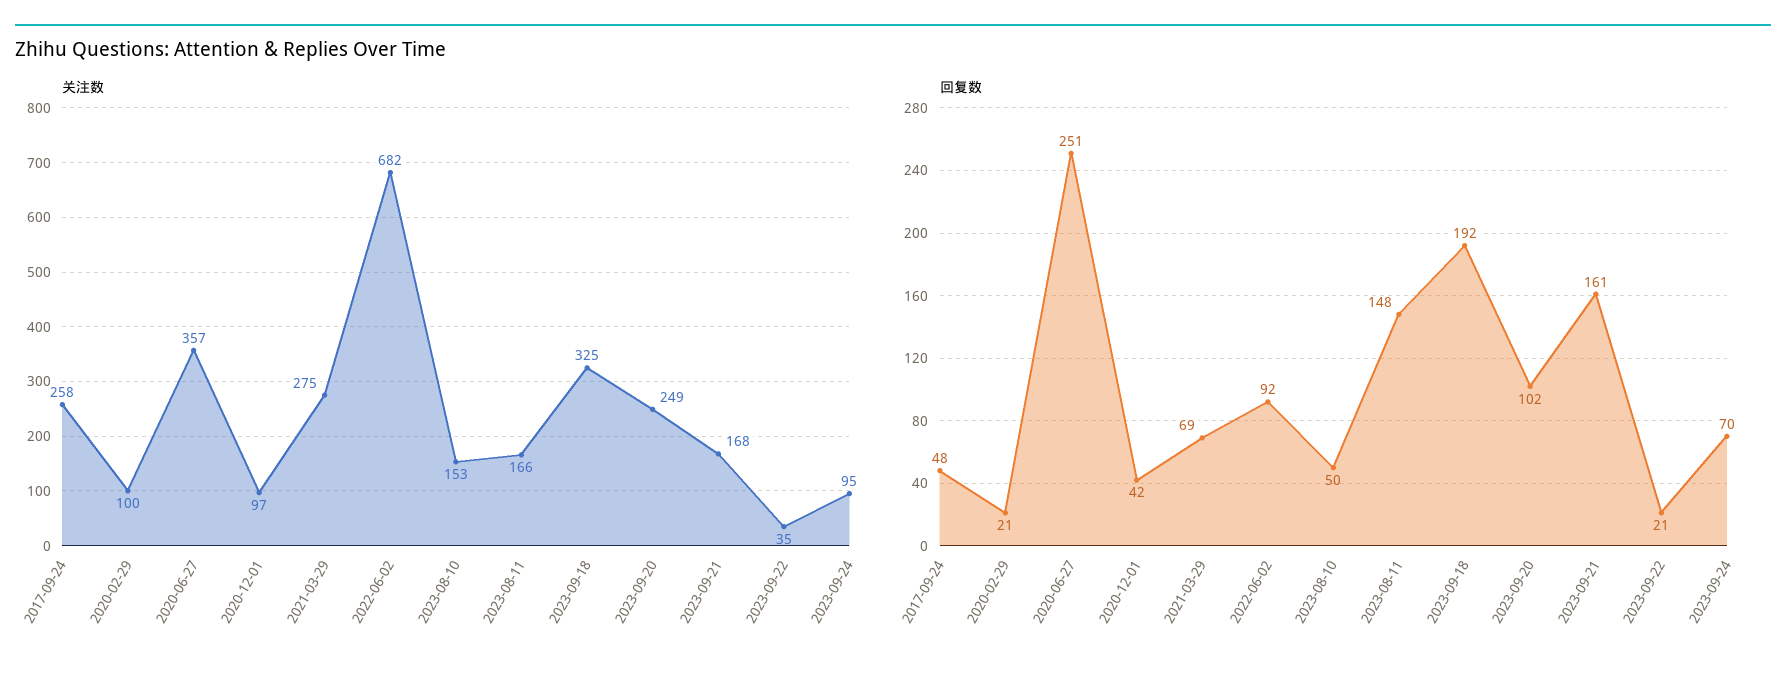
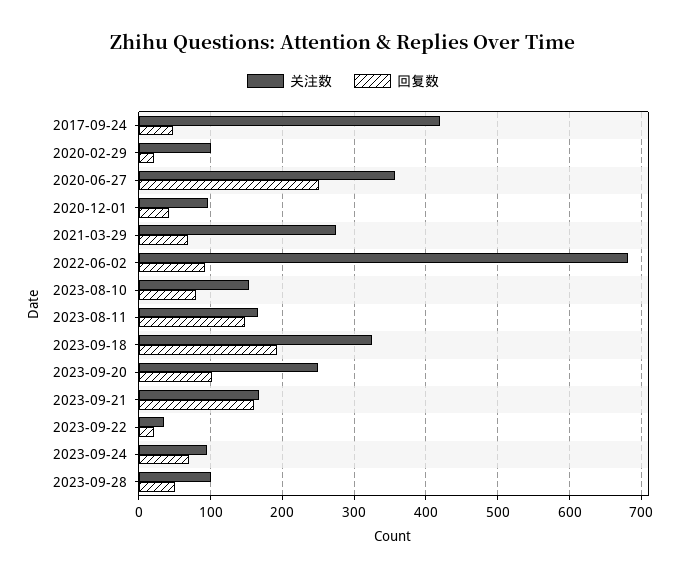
关注数, 2017-09-24: 258 -> 420
回复数, 2023-08-10: 50 -> 80
关注数, 2023-09-28: none -> 100
回复数, 2023-09-28: none -> 50

